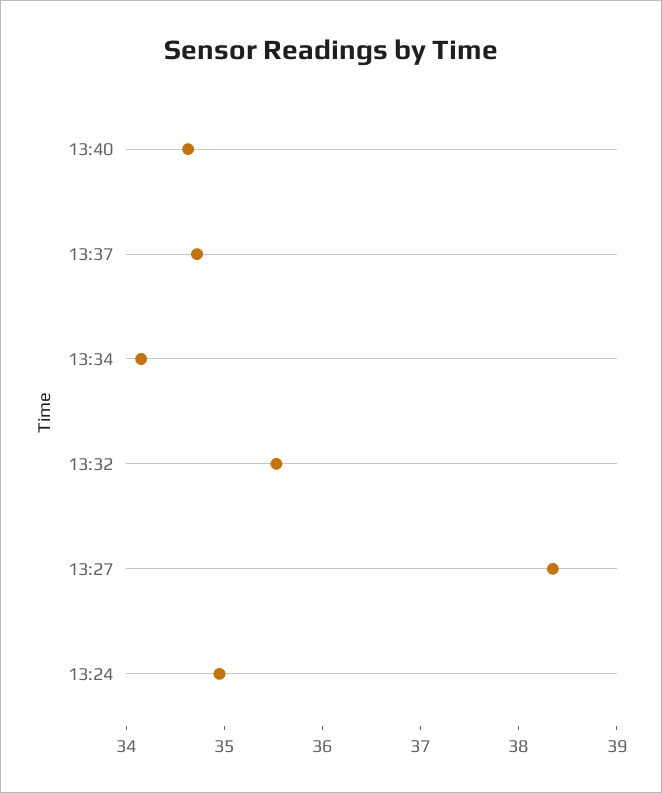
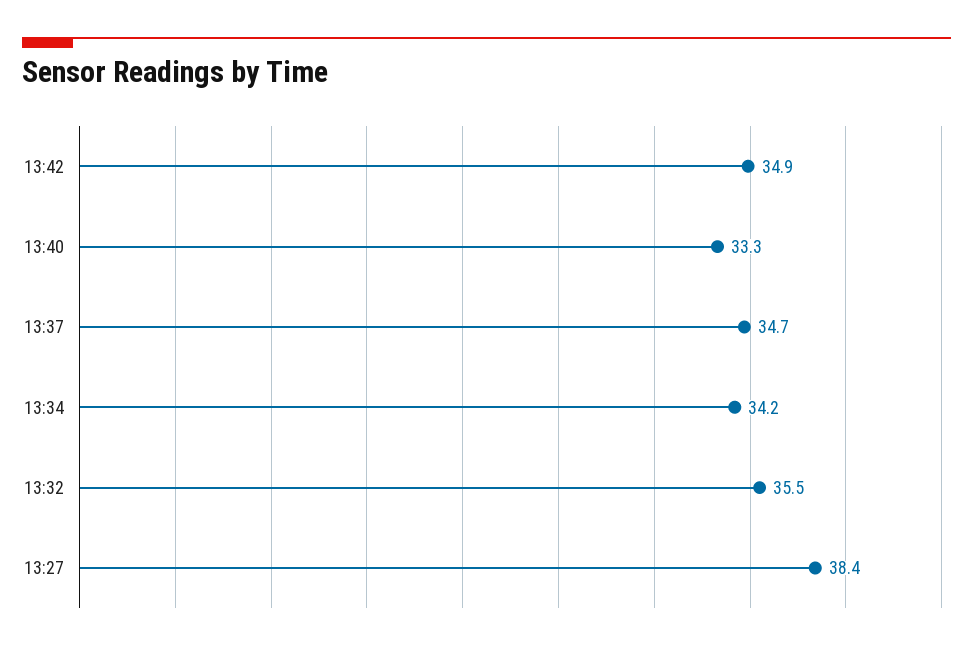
13:40: 34.6 -> 33.3
13:24: 35 -> none
13:42: none -> 34.9

